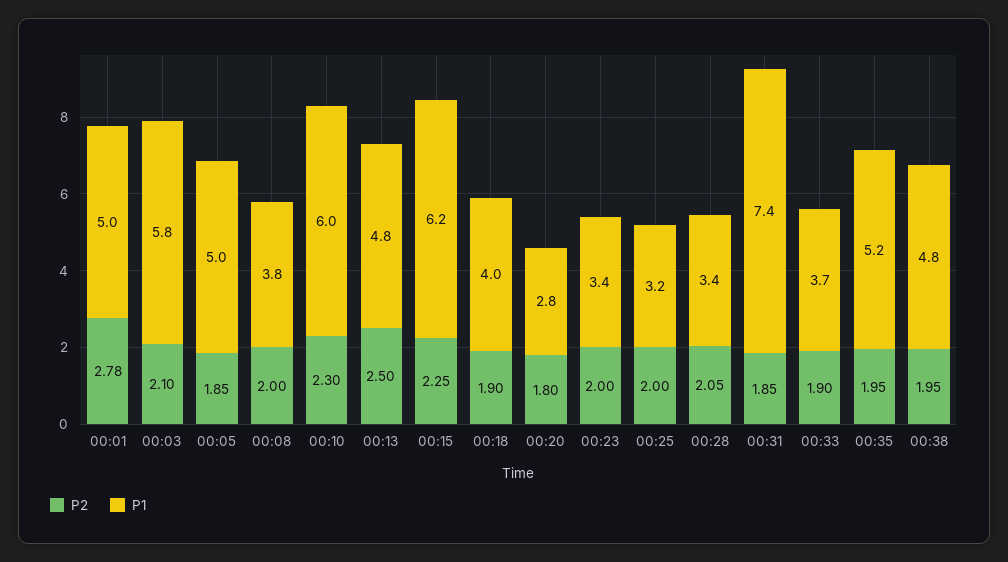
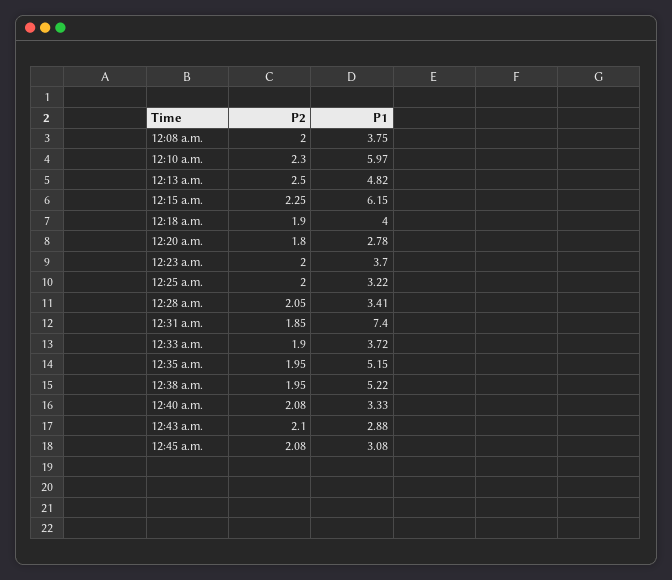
P2, 00:01: 2.78 -> none
P1, 00:01: 5 -> none
P2, 00:03: 2.1 -> none
P1, 00:03: 5.8 -> none
P2, 00:05: 1.85 -> none
P1, 00:05: 5 -> none
P1, 00:23: 3.4 -> 3.7
P1, 00:38: 4.8 -> 5.22
P2, 12:40 a.m.: none -> 2.08
P1, 12:40 a.m.: none -> 3.33
P2, 12:43 a.m.: none -> 2.1
P1, 12:43 a.m.: none -> 2.88
P2, 12:45 a.m.: none -> 2.08
P1, 12:45 a.m.: none -> 3.08

